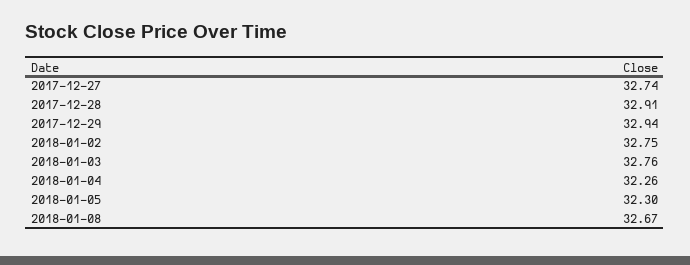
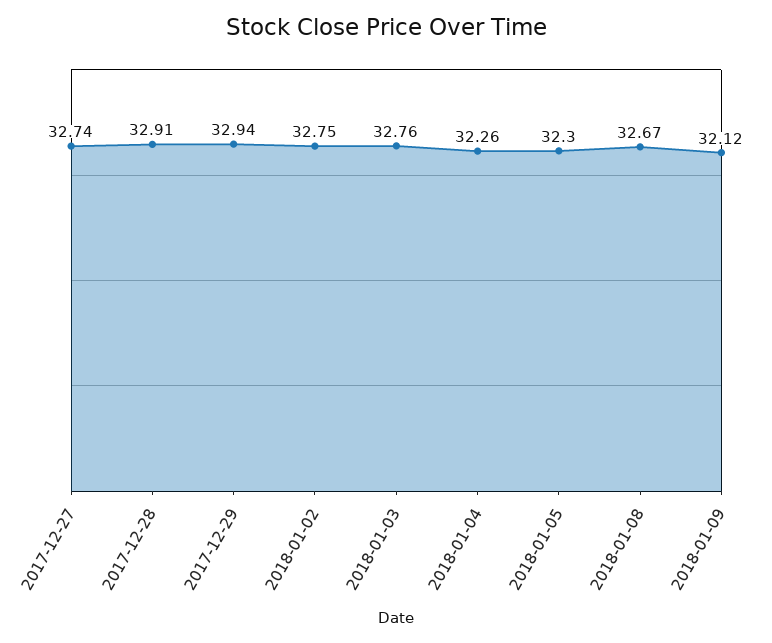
2018-01-09: none -> 32.12

